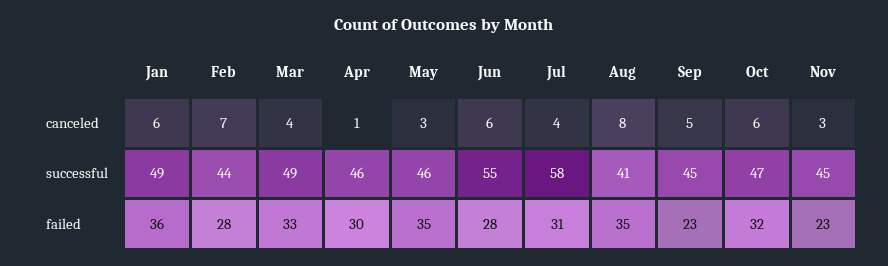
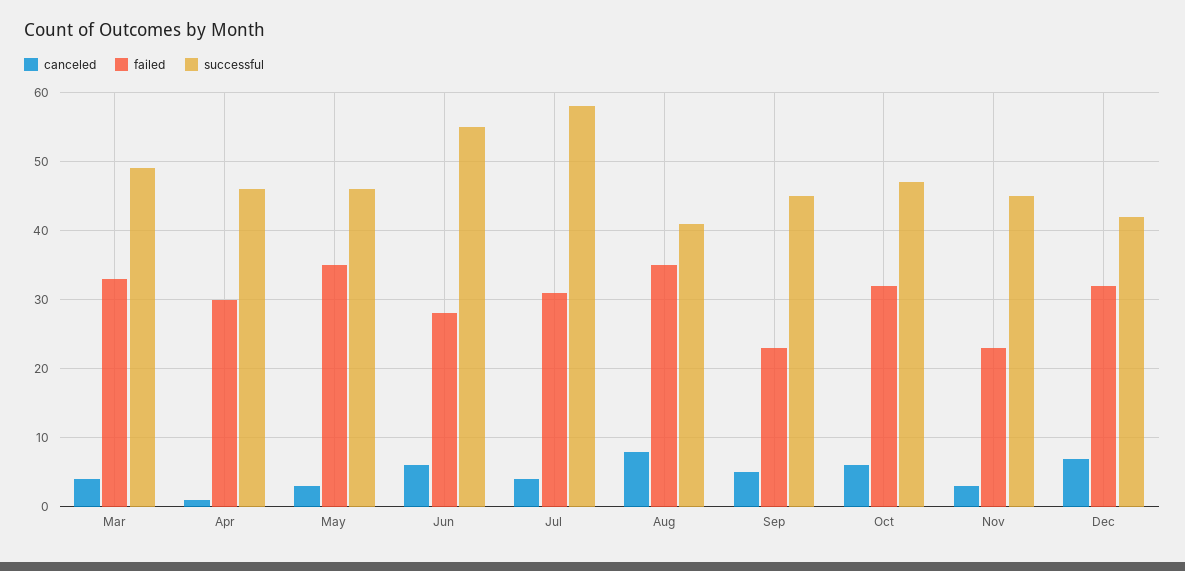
canceled, Jan: 6 -> none
canceled, Feb: 7 -> none
successful, Jan: 49 -> none
successful, Feb: 44 -> none
failed, Jan: 36 -> none
failed, Feb: 28 -> none
canceled, Dec: none -> 7
failed, Dec: none -> 32
successful, Dec: none -> 42

